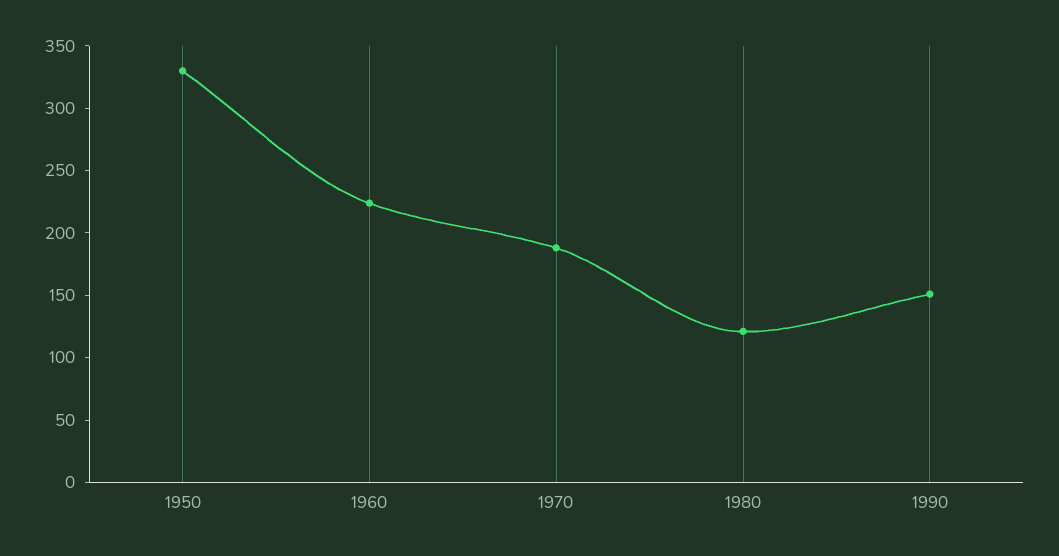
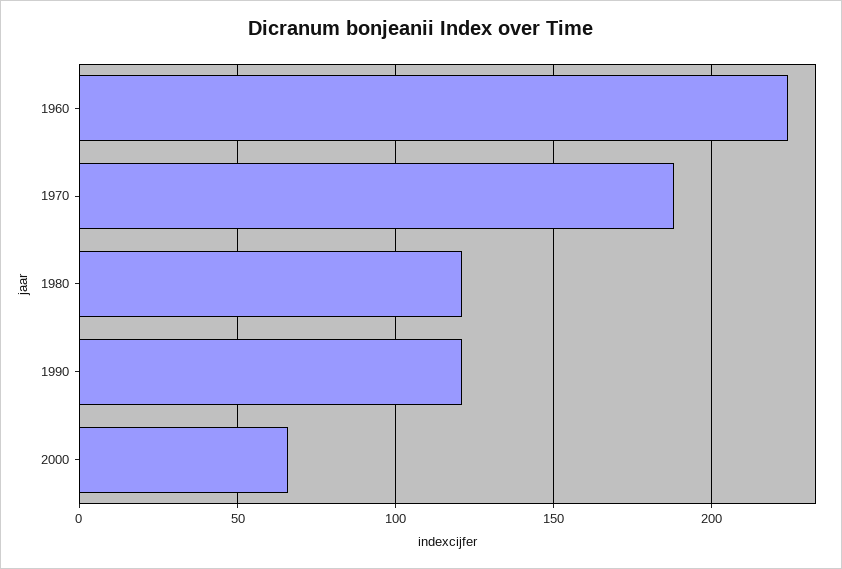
1950: 330 -> none
1990: 150 -> 120
2000: none -> 65

